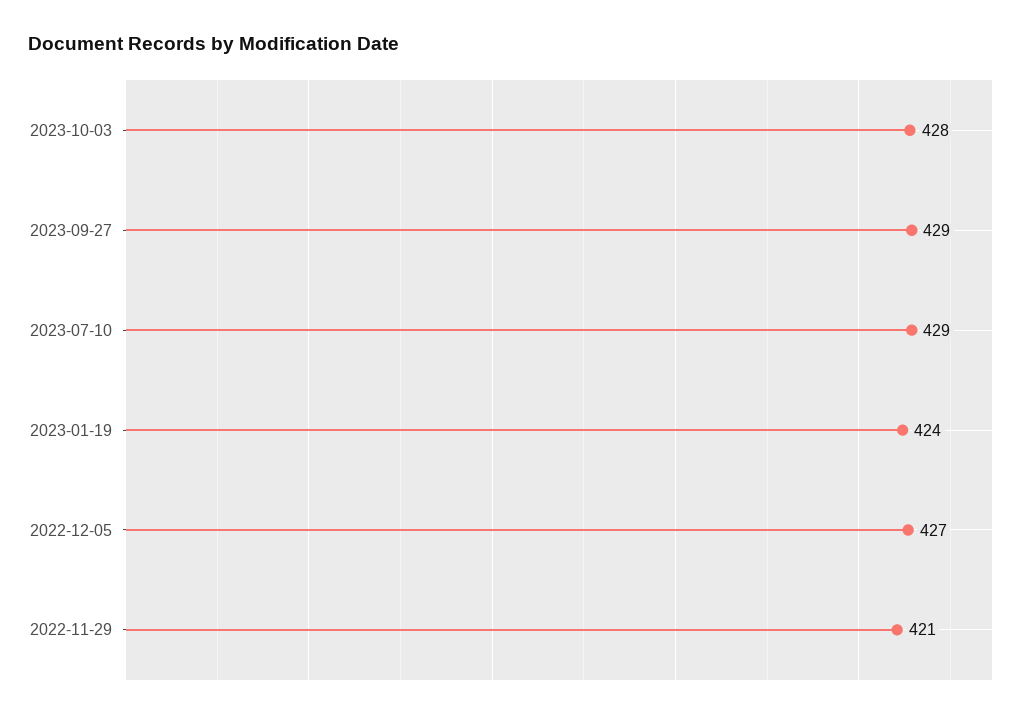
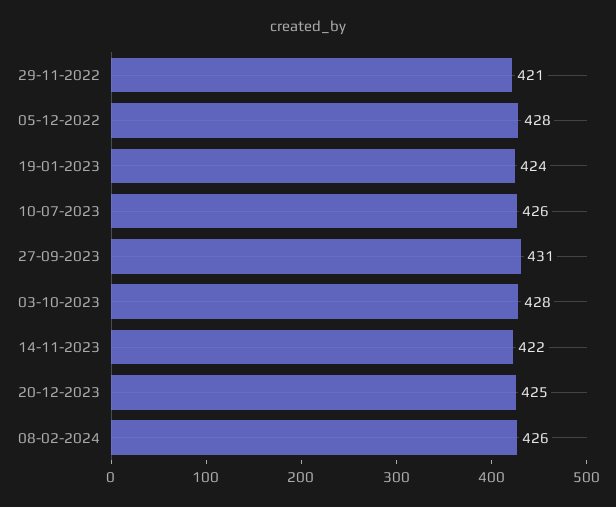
2023-09-27: 429 -> 431
2023-07-10: 429 -> 426
2022-12-05: 427 -> 428
14-11-2023: none -> 422
20-12-2023: none -> 425
08-02-2024: none -> 426

